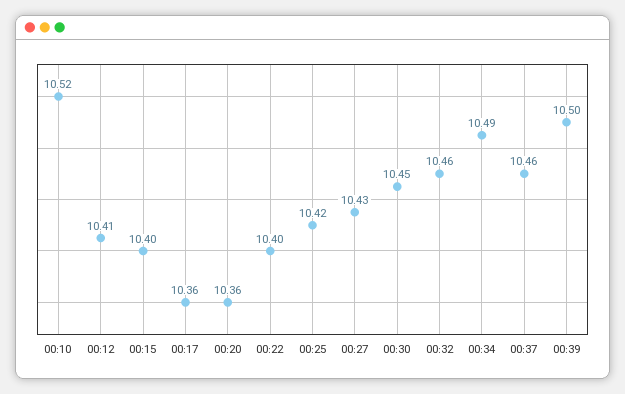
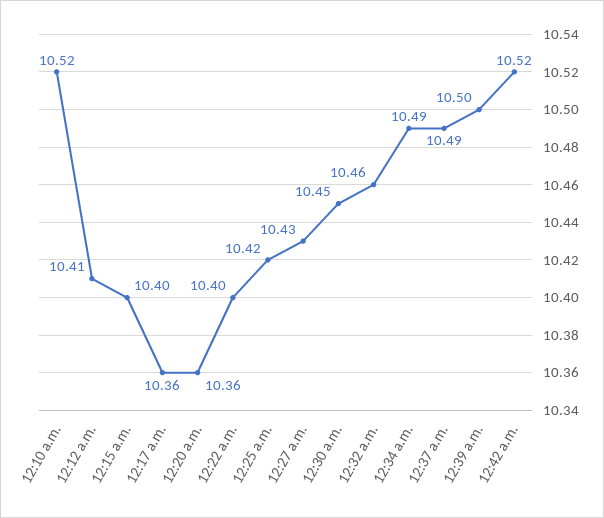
00:37: 10.46 -> 10.49
12:42 a.m.: none -> 10.52

